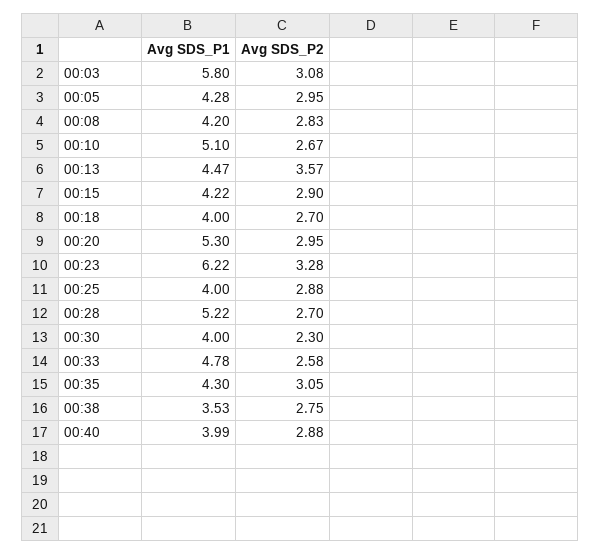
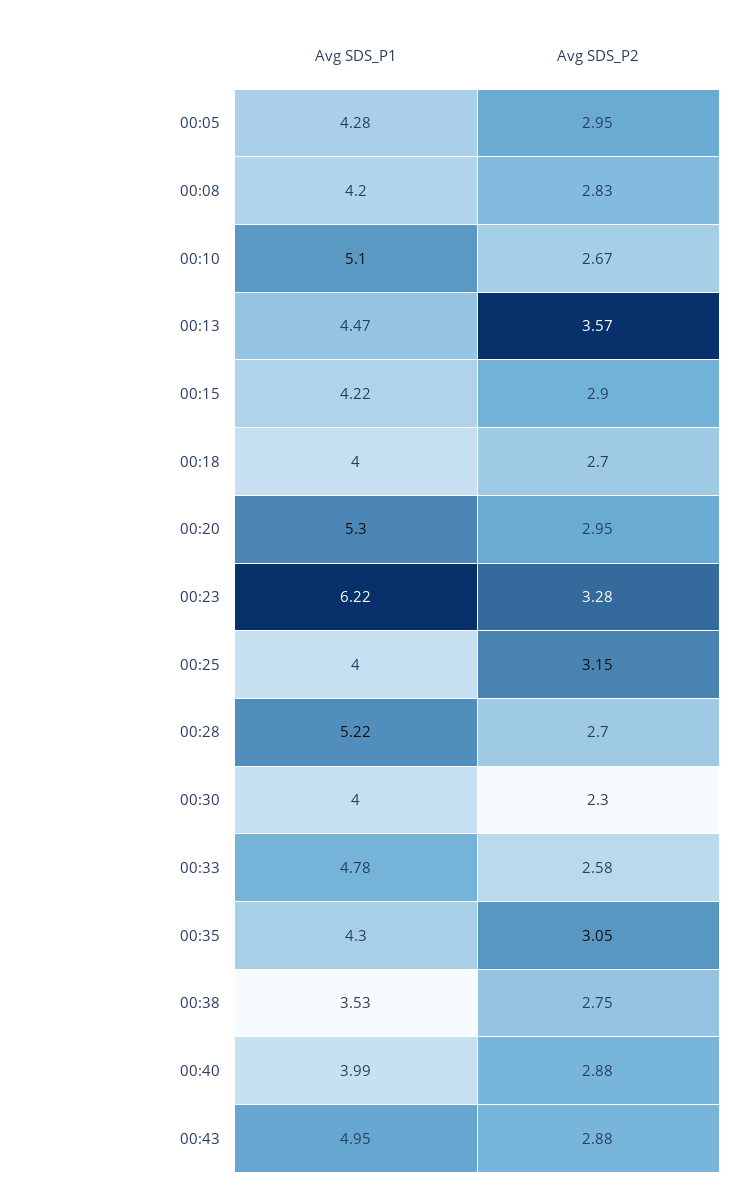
Avg SDS_P1, 00:03: 5.8 -> none
Avg SDS_P2, 00:03: 3.08 -> none
Avg SDS_P2, 00:25: 2.88 -> 3.15
Avg SDS_P1, 00:43: none -> 4.95
Avg SDS_P2, 00:43: none -> 2.88

